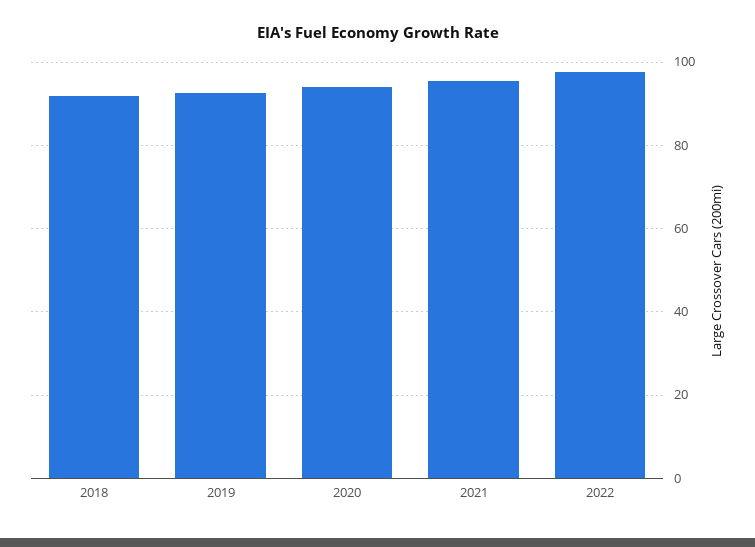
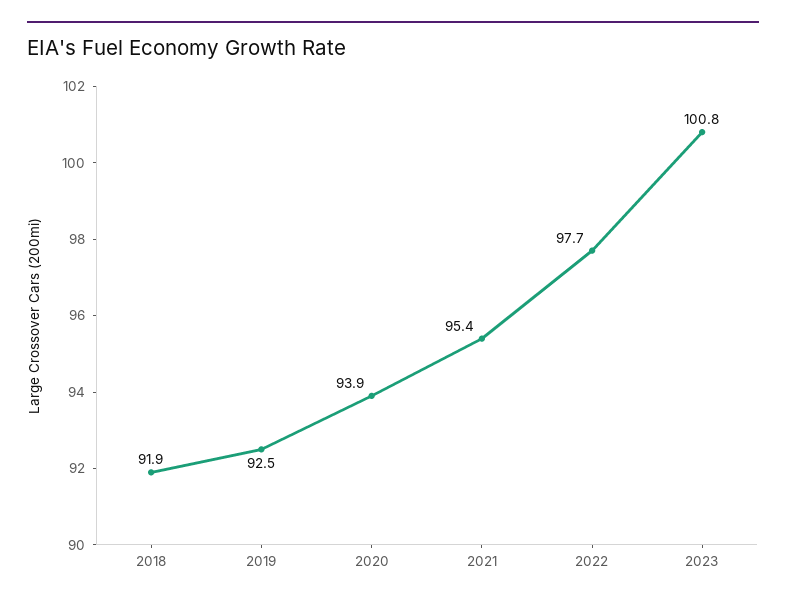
2023: none -> 100.8

